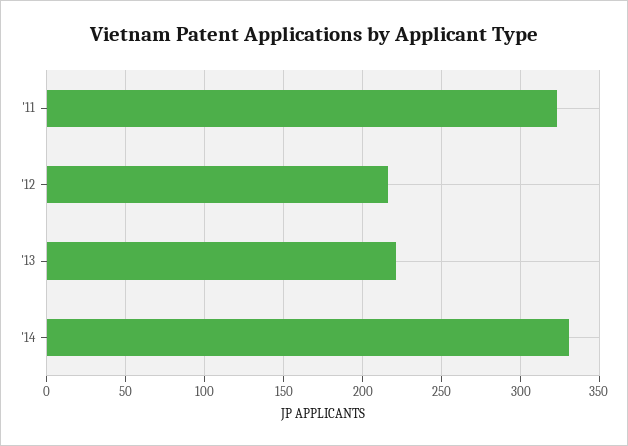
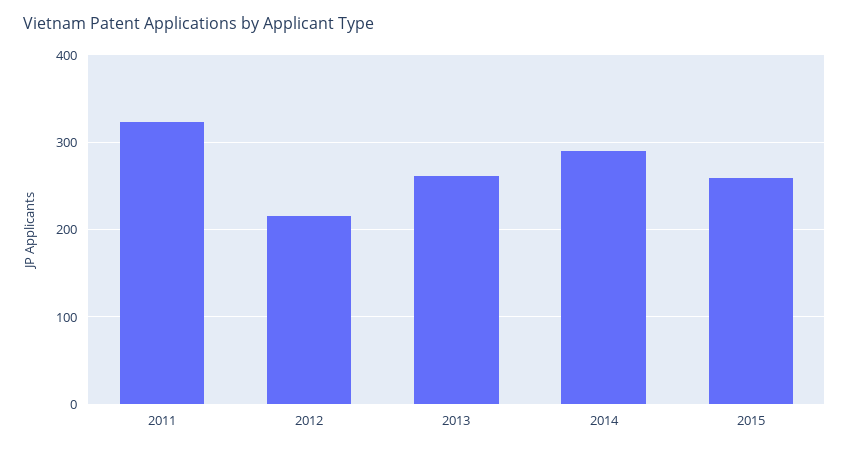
'13: 220 -> 260
'14: 330 -> 290
2015: none -> 260

